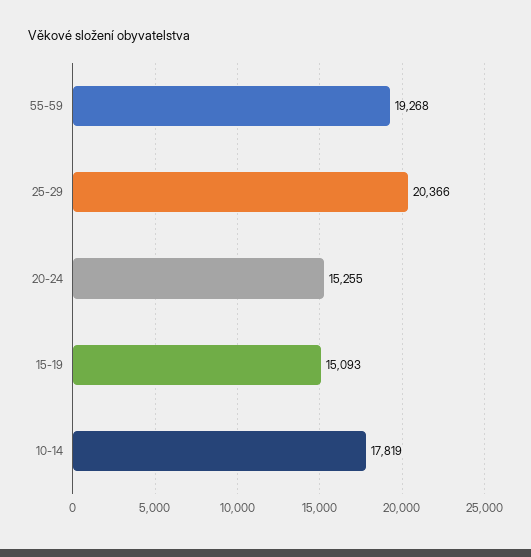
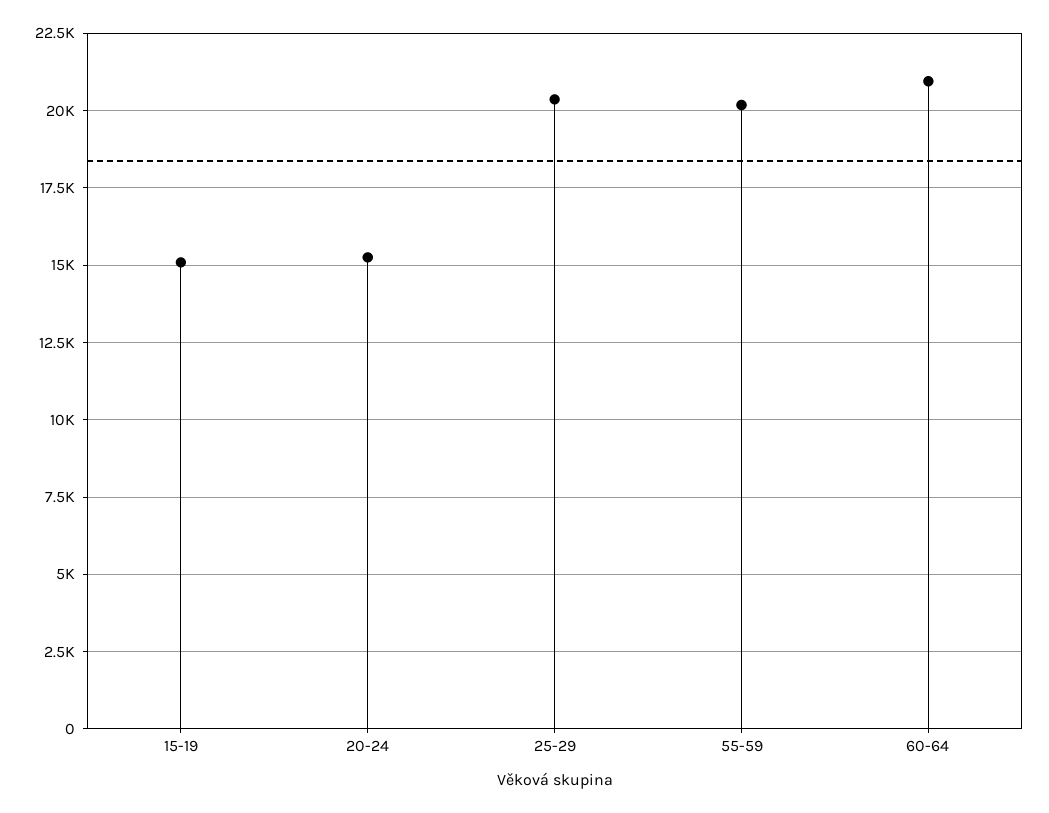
55-59: 19268 -> 20250
10-14: 17819 -> none
60-64: none -> 21000

